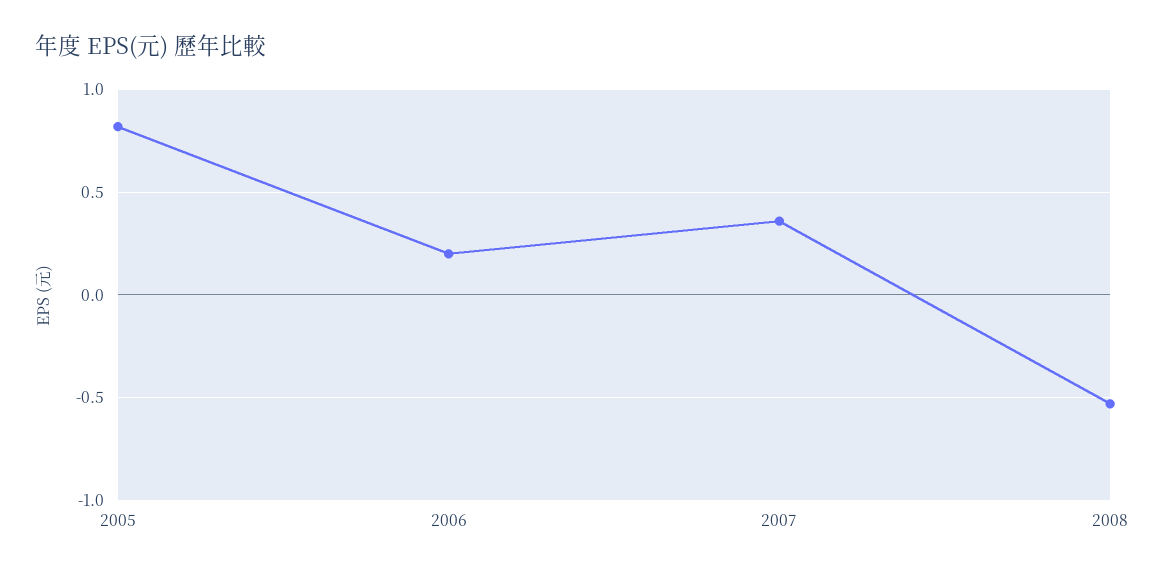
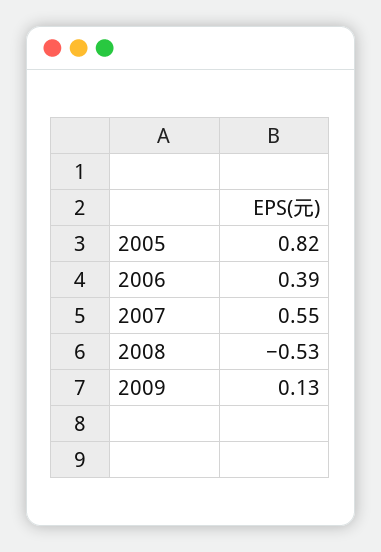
2006: 0.2 -> 0.39
2007: 0.35 -> 0.55
2009: none -> 0.13

